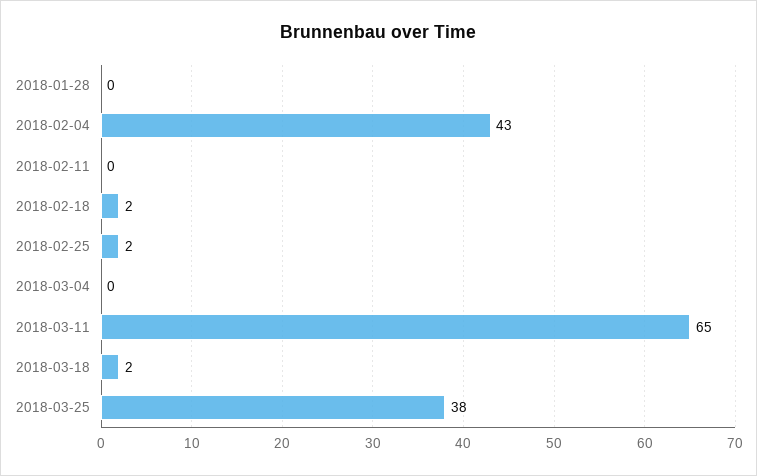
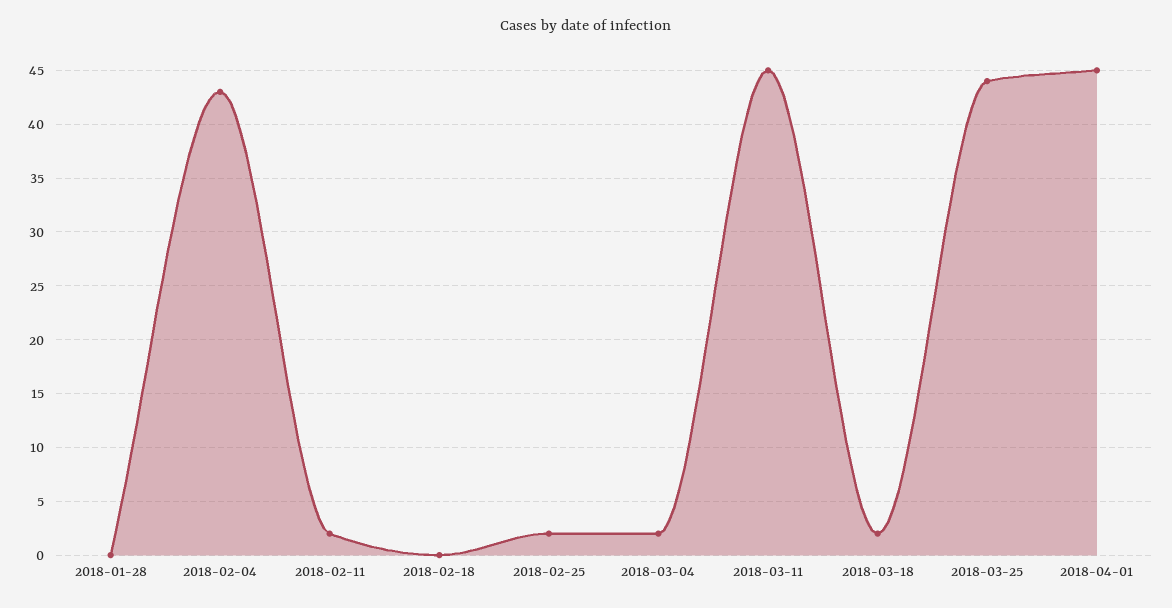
2018-02-11: 0 -> 2
2018-02-18: 2 -> 0
2018-03-04: 0 -> 2
2018-03-11: 65 -> 45
2018-03-25: 38 -> 44
2018-04-01: none -> 45

